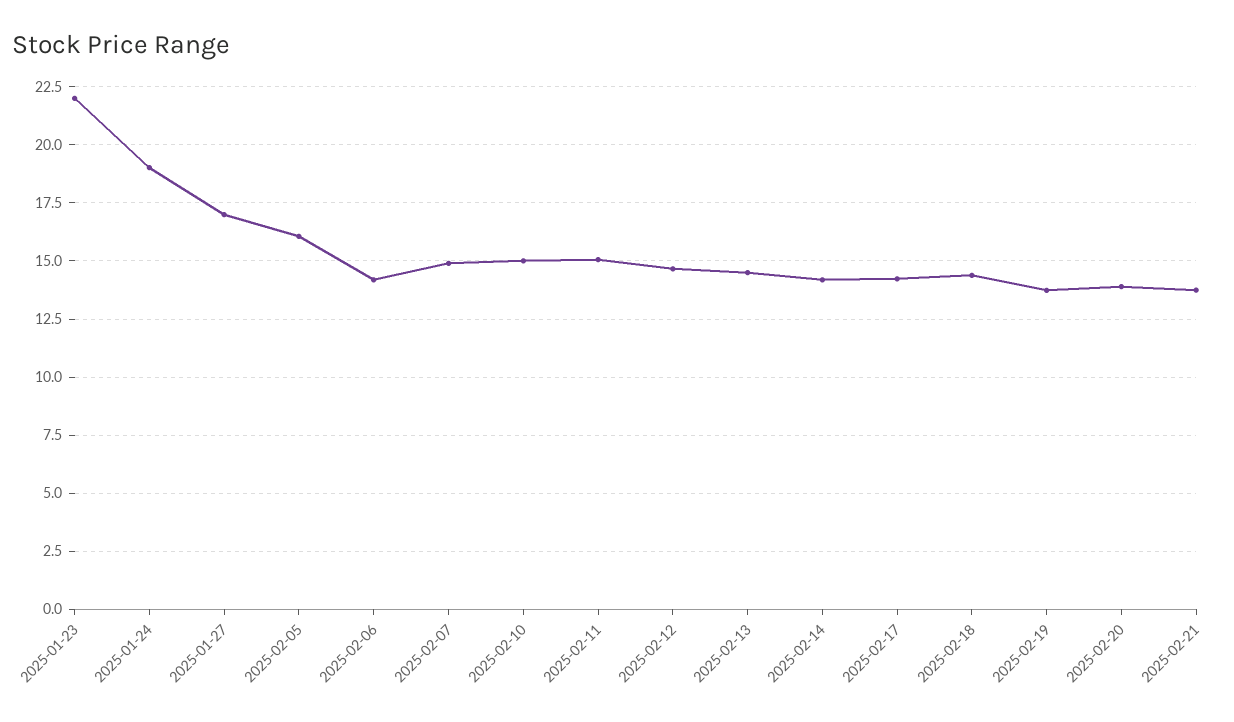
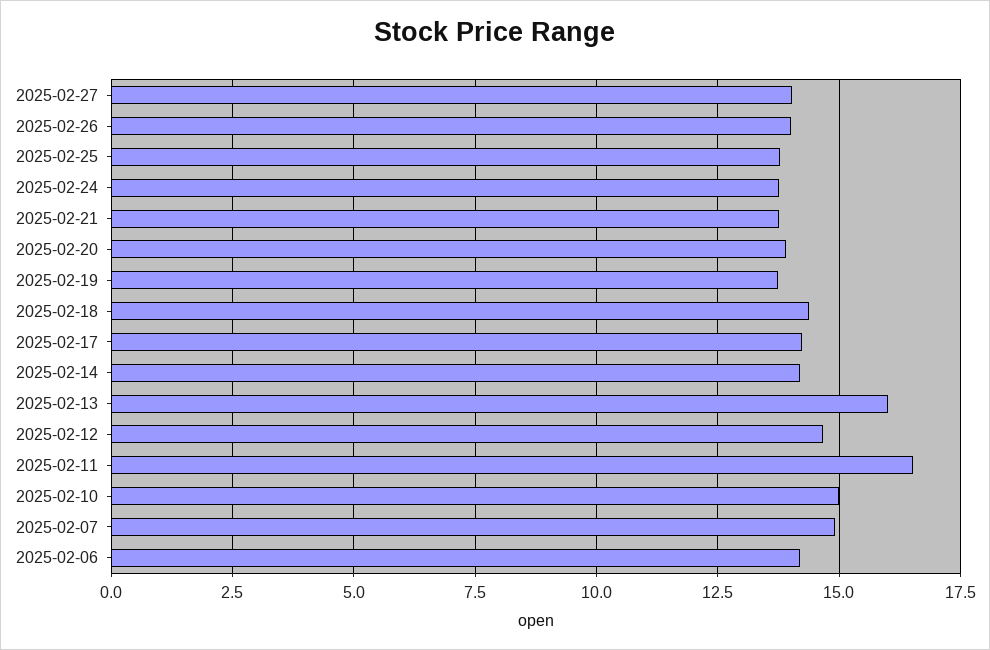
2025-01-23: 22 -> none
2025-01-24: 19 -> none
2025-01-27: 17 -> none
2025-02-05: 16 -> none
2025-02-11: 15 -> 16.5
2025-02-13: 14.5 -> 16
2025-02-27: none -> 14
2025-02-26: none -> 14
2025-02-25: none -> 13.75
2025-02-24: none -> 13.75

